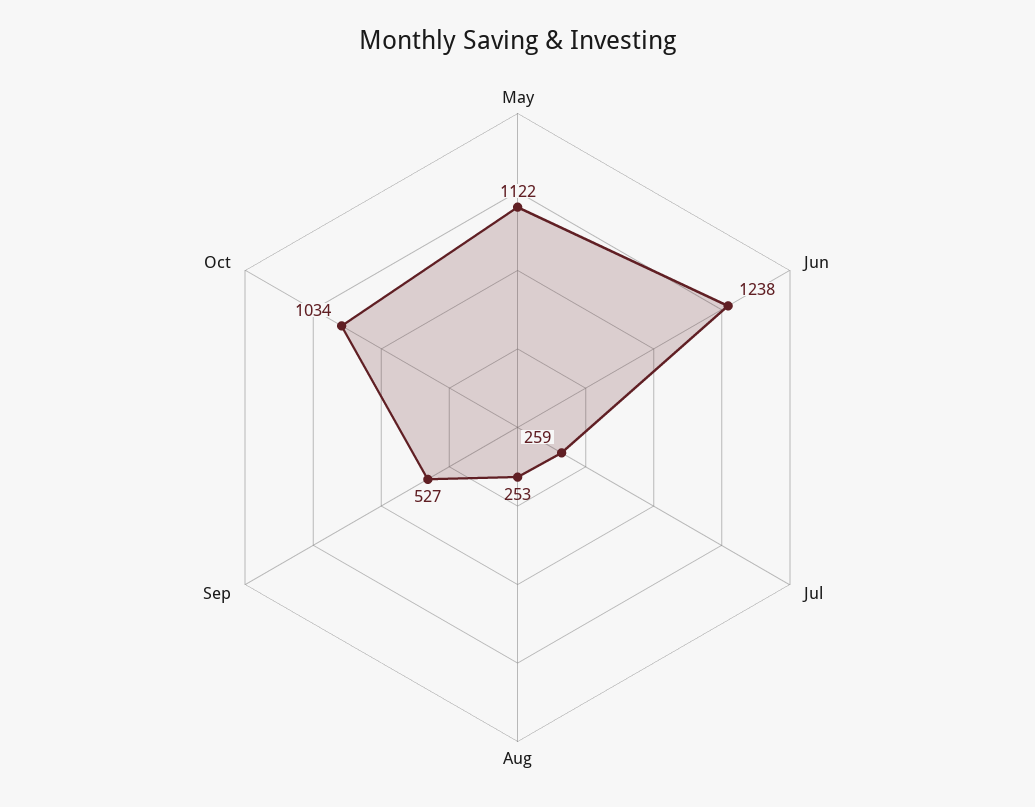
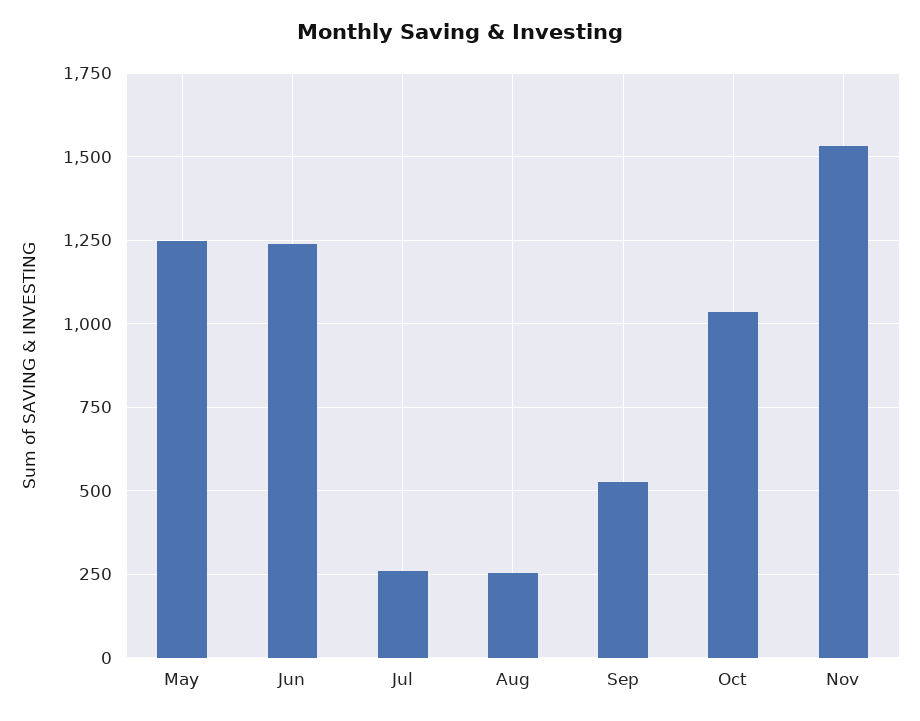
May: 1122 -> 1250
Nov: none -> 1525

